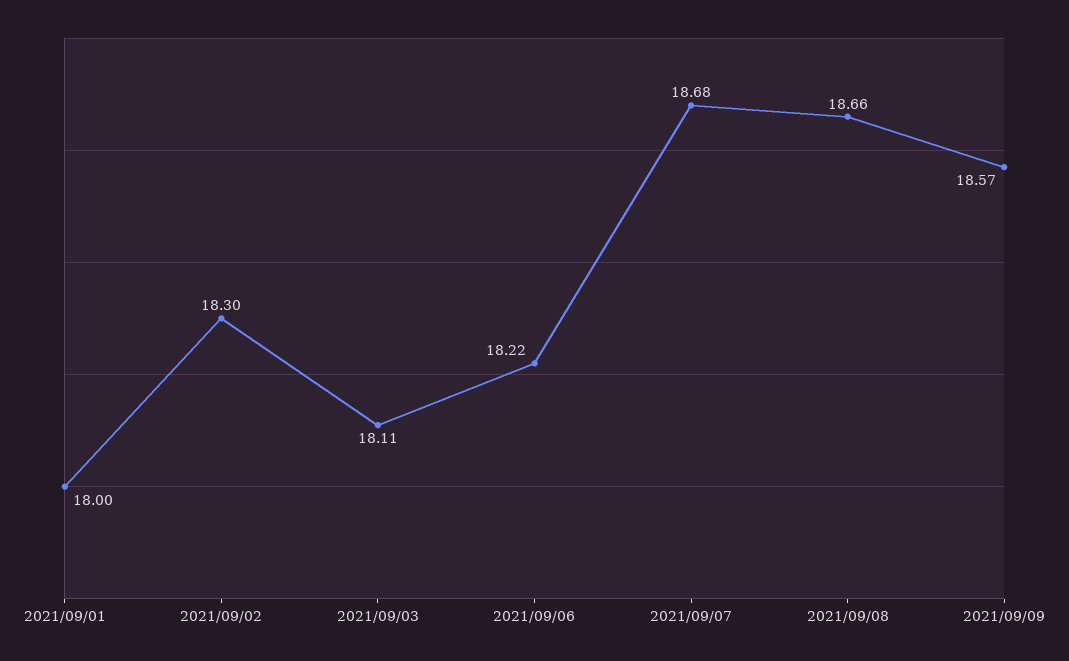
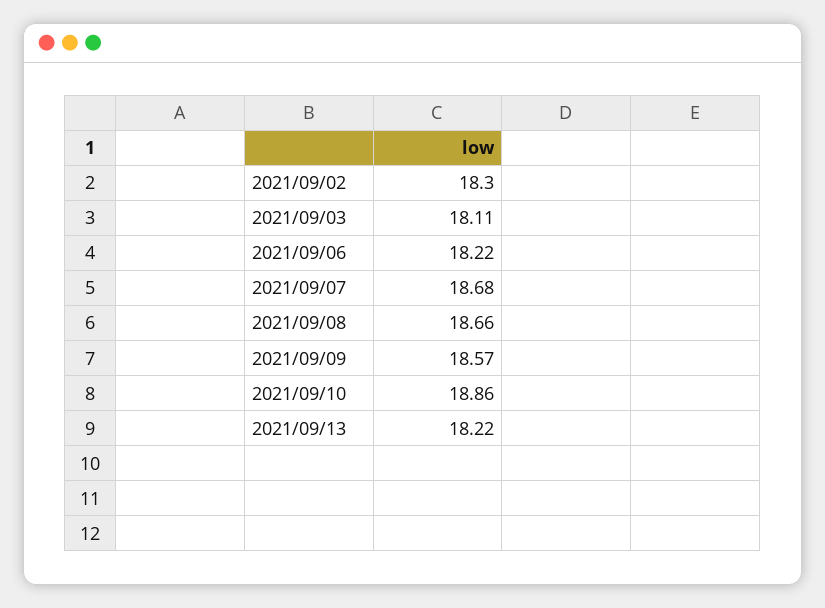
2021/09/01: 18 -> none
2021/09/10: none -> 18.86
2021/09/13: none -> 18.22

